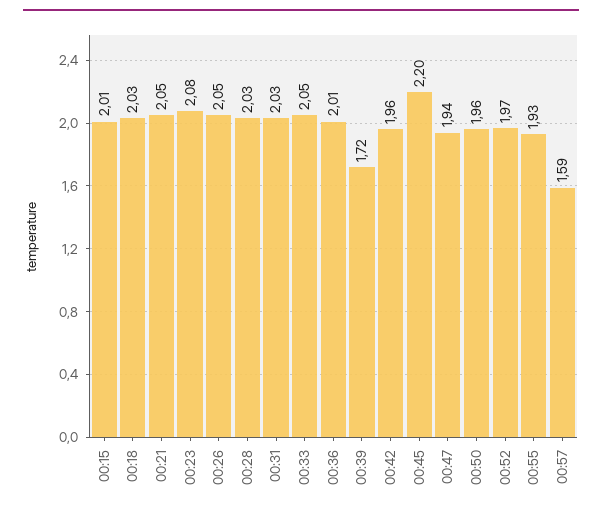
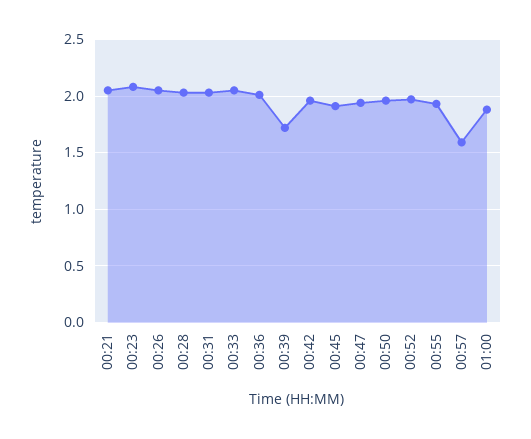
00:15: 2.01 -> none
00:18: 2.03 -> none
00:45: 2.2 -> 1.9
01:00: none -> 1.9

